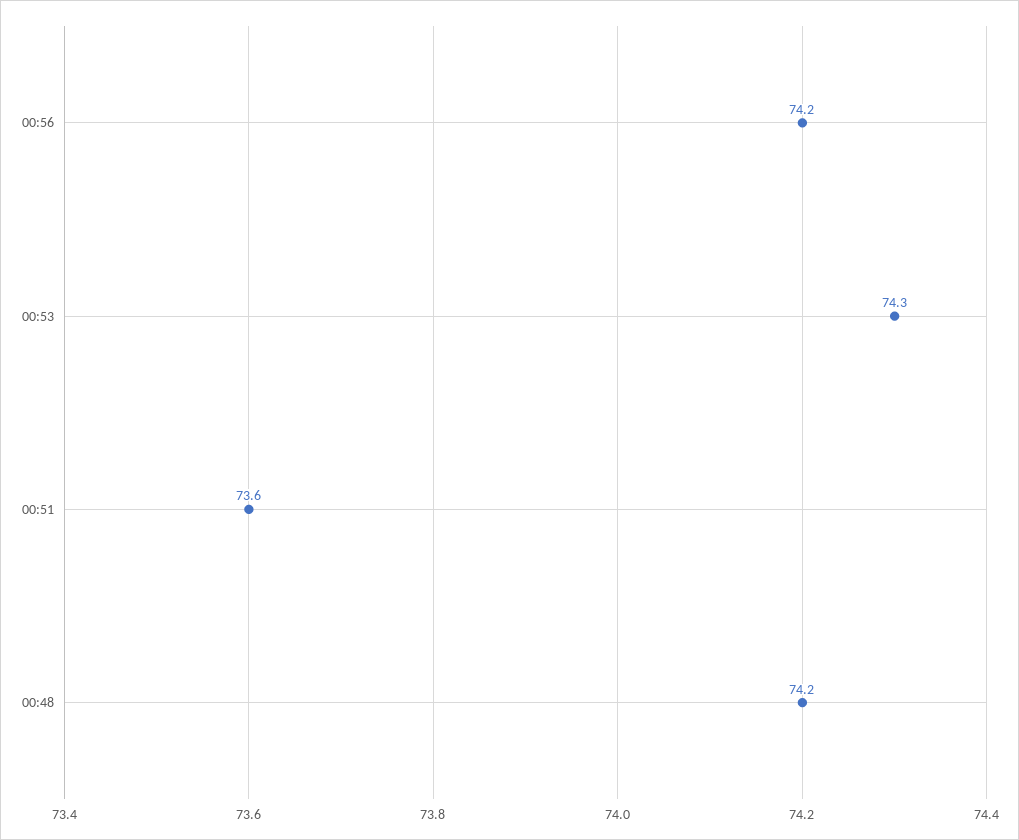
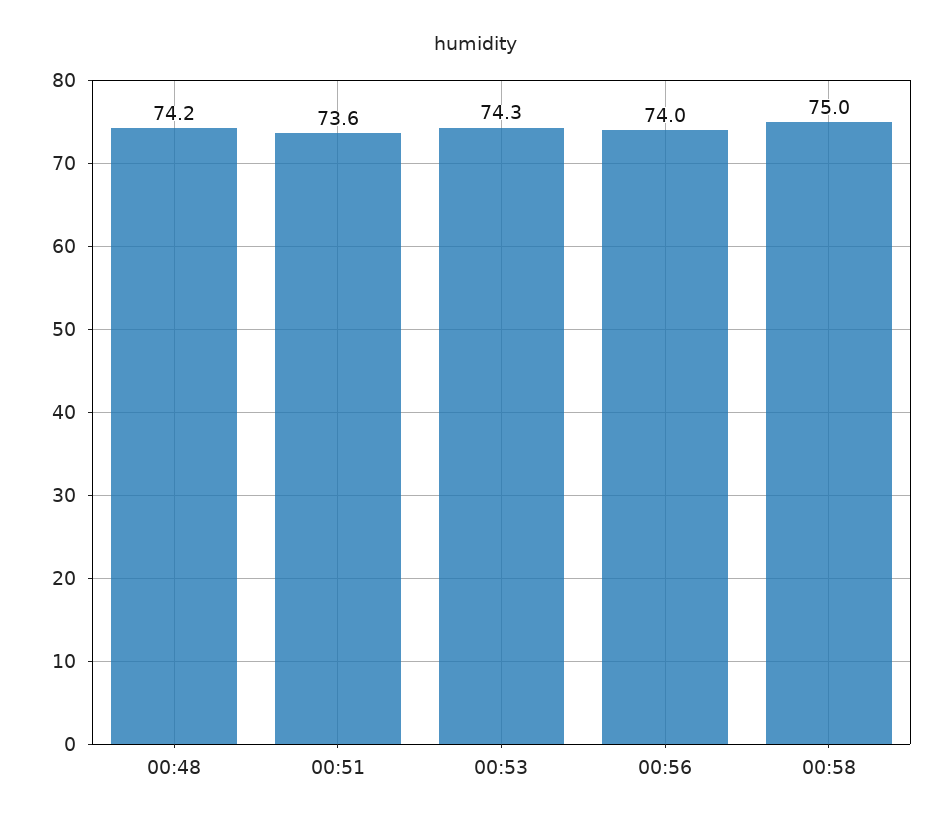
00:56: 74.2 -> 74
00:58: none -> 75

